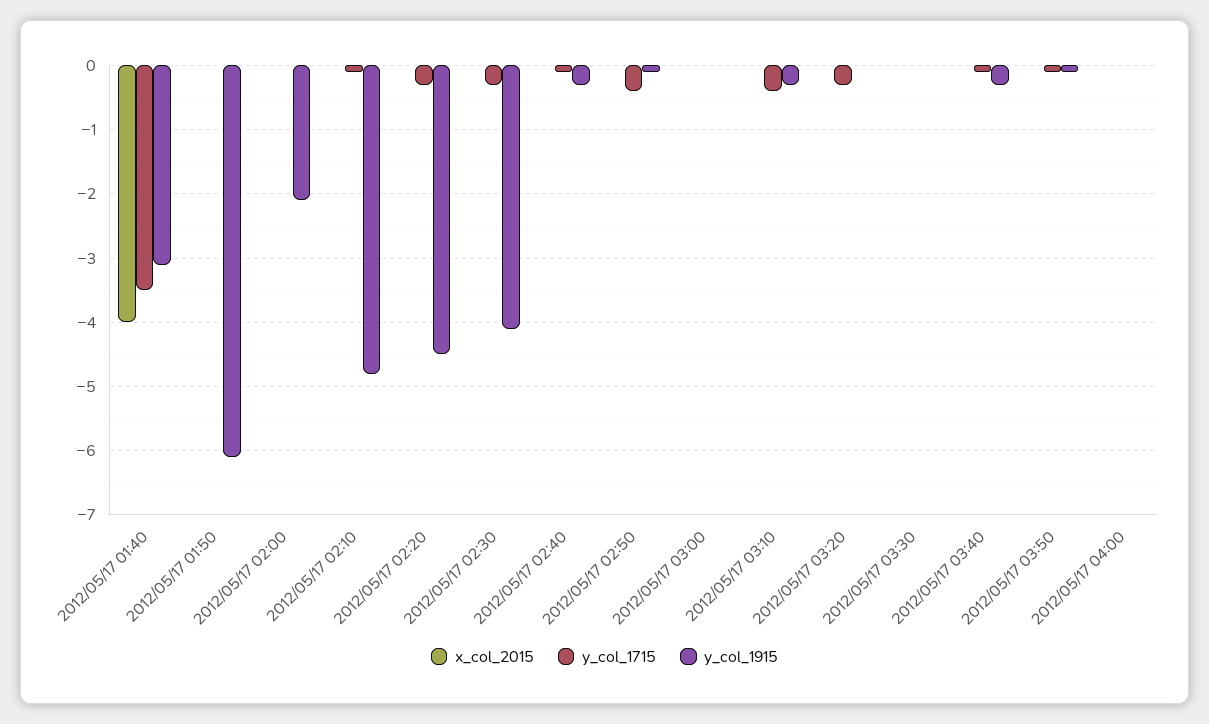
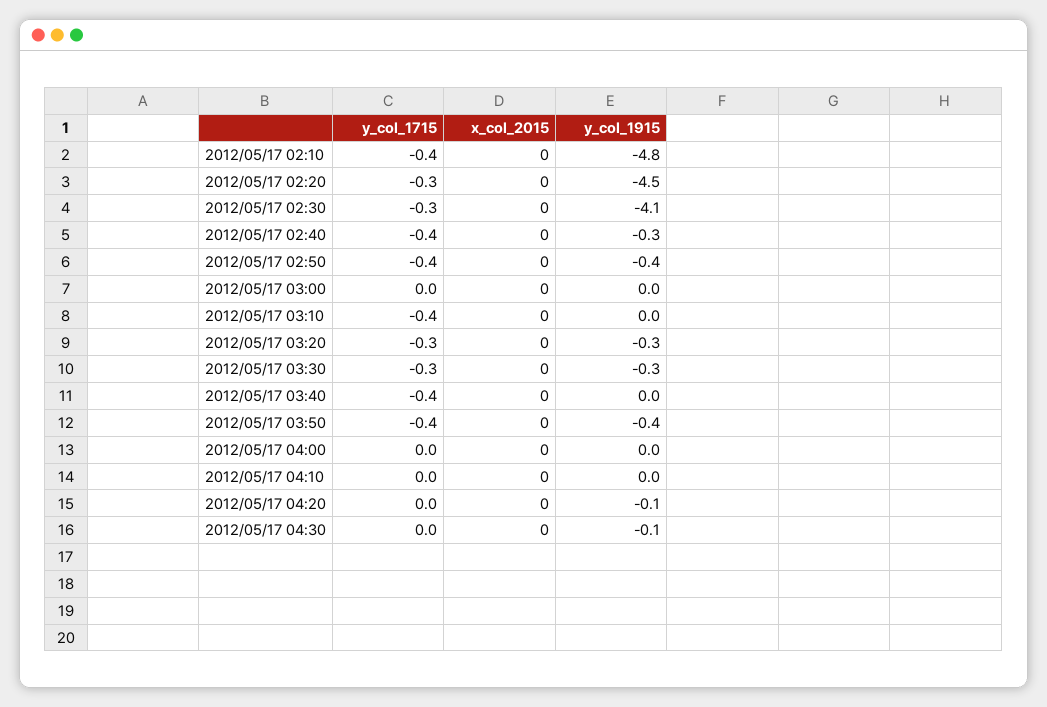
x_col_2015, 2012/05/17 01:40: -4 -> none
y_col_1715, 2012/05/17 01:40: -3.5 -> none
y_col_1915, 2012/05/17 01:40: -3.1 -> none
x_col_2015, 2012/05/17 01:50: 0 -> none
y_col_1715, 2012/05/17 01:50: 0 -> none
y_col_1915, 2012/05/17 01:50: -6.1 -> none
x_col_2015, 2012/05/17 02:00: 0 -> none
y_col_1715, 2012/05/17 02:00: 0 -> none
y_col_1915, 2012/05/17 02:00: -2.1 -> none
y_col_1715, 2012/05/17 02:10: -0.1 -> -0.4
y_col_1715, 2012/05/17 02:40: -0.1 -> -0.4
y_col_1915, 2012/05/17 02:50: -0.1 -> -0.4
y_col_1915, 2012/05/17 03:10: -0.3 -> 0
y_col_1915, 2012/05/17 03:20: 0 -> -0.3
y_col_1715, 2012/05/17 03:30: 0 -> -0.3
y_col_1915, 2012/05/17 03:30: 0 -> -0.3
y_col_1715, 2012/05/17 03:40: -0.1 -> -0.4
y_col_1915, 2012/05/17 03:40: -0.3 -> 0
y_col_1715, 2012/05/17 03:50: -0.1 -> -0.4
y_col_1915, 2012/05/17 03:50: -0.1 -> -0.4
y_col_1715, 2012/05/17 04:10: none -> 0
x_col_2015, 2012/05/17 04:10: none -> 0
y_col_1915, 2012/05/17 04:10: none -> 0
y_col_1715, 2012/05/17 04:20: none -> 0
x_col_2015, 2012/05/17 04:20: none -> 0
y_col_1915, 2012/05/17 04:20: none -> -0.1
y_col_1715, 2012/05/17 04:30: none -> 0
x_col_2015, 2012/05/17 04:30: none -> 0
y_col_1915, 2012/05/17 04:30: none -> -0.1

